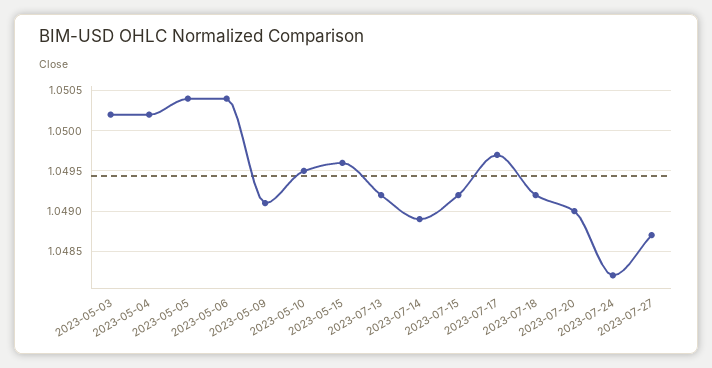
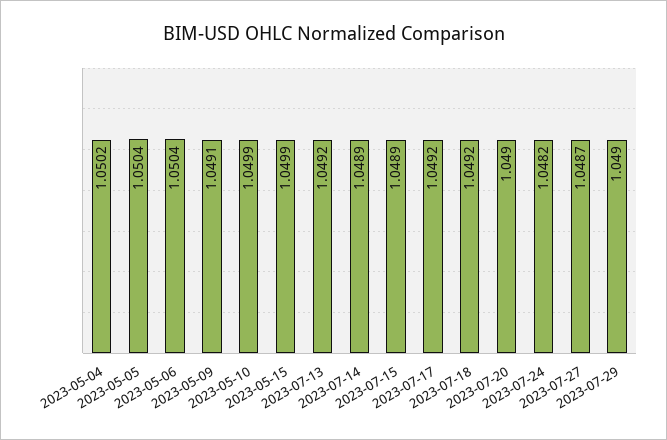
2023-05-03: 1.0502 -> none
2023-05-10: 1.0495 -> 1.0499
2023-05-15: 1.0496 -> 1.0499
2023-07-15: 1.0492 -> 1.0489
2023-07-17: 1.0497 -> 1.0492
2023-07-29: none -> 1.049

